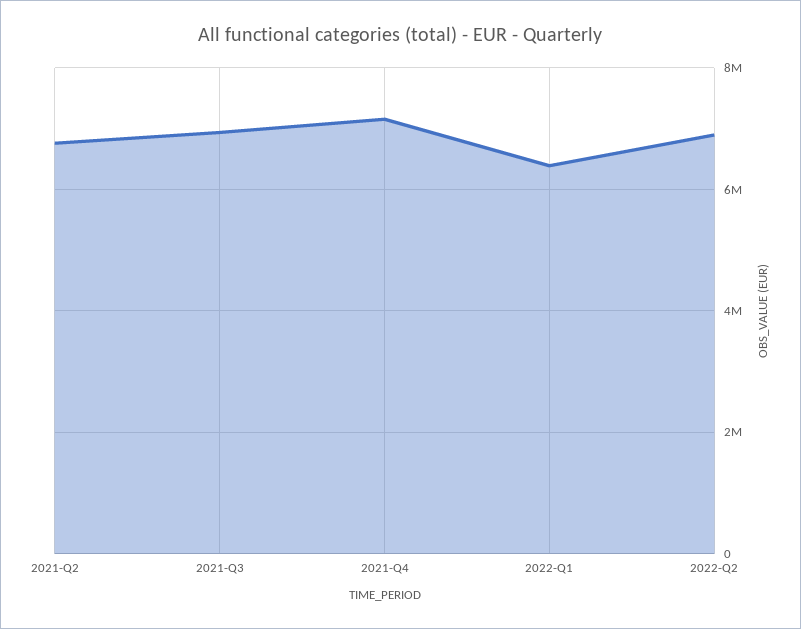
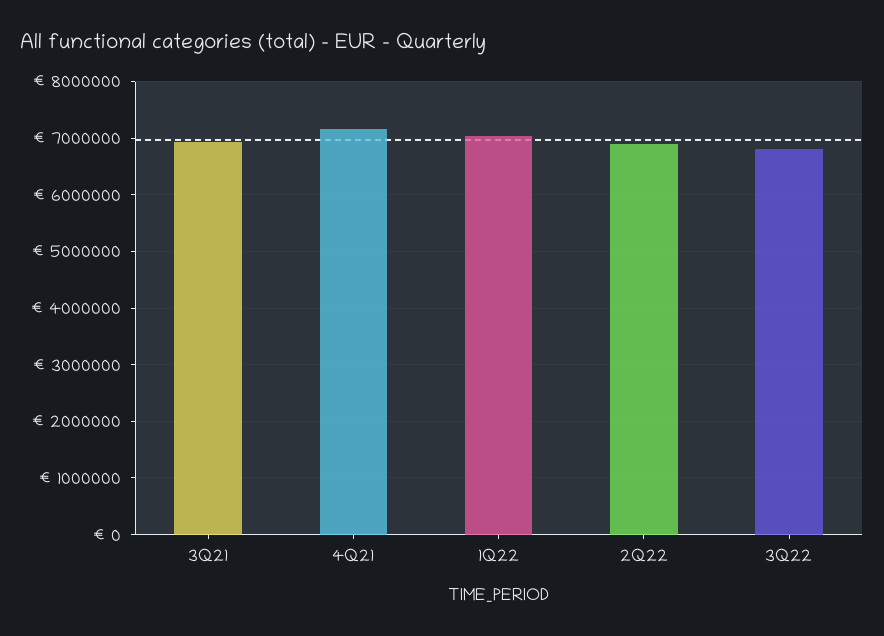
2021-Q2: 6800000 -> none
2022-Q1: 6400000 -> 7000000
3Q22: none -> 6800000

